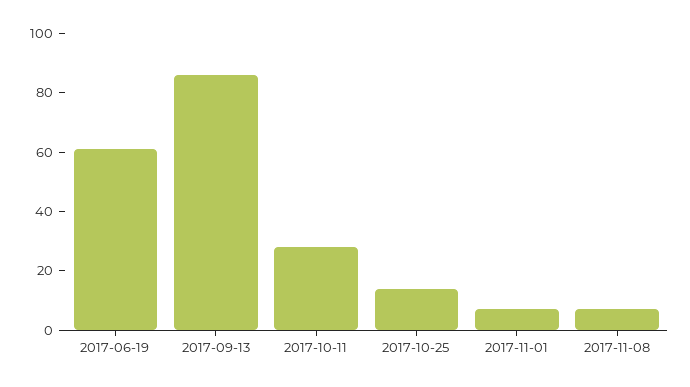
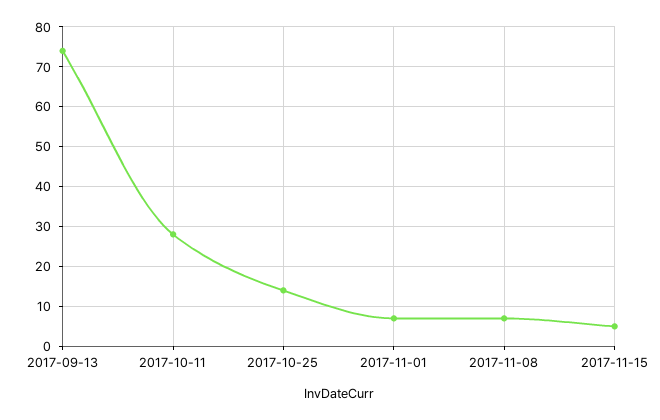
2017-06-19: 60 -> none
2017-09-13: 85 -> 75
2017-11-15: none -> 5

